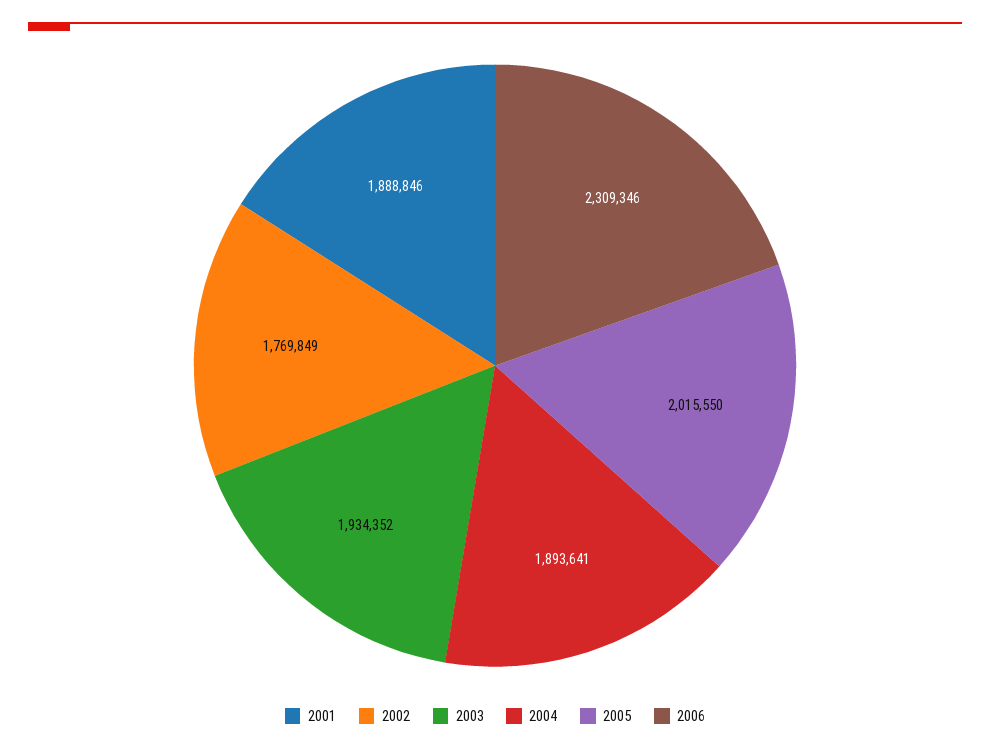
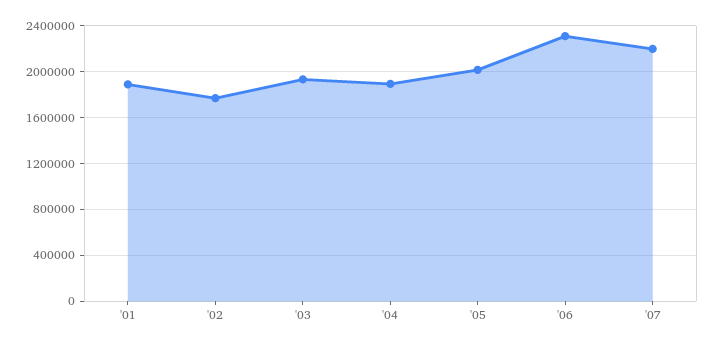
'07: none -> 2200000

